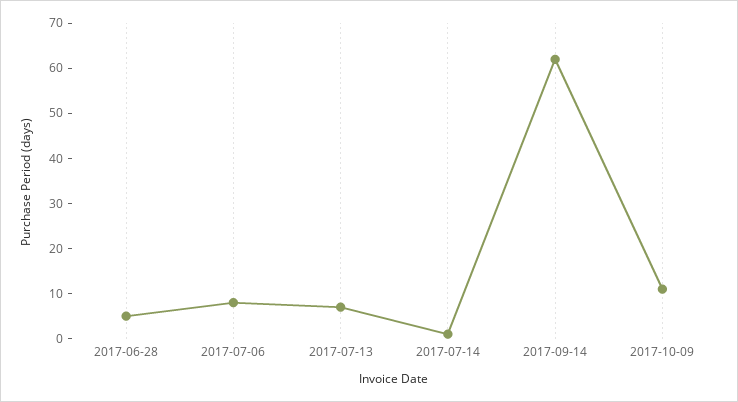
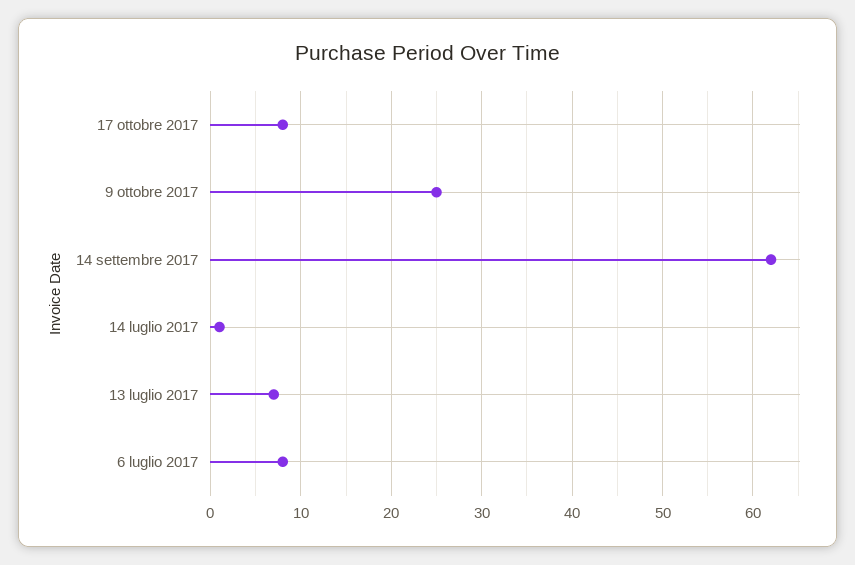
2017-06-28: 5 -> none
2017-10-09: 10 -> 25
17 ottobre 2017: none -> 8

